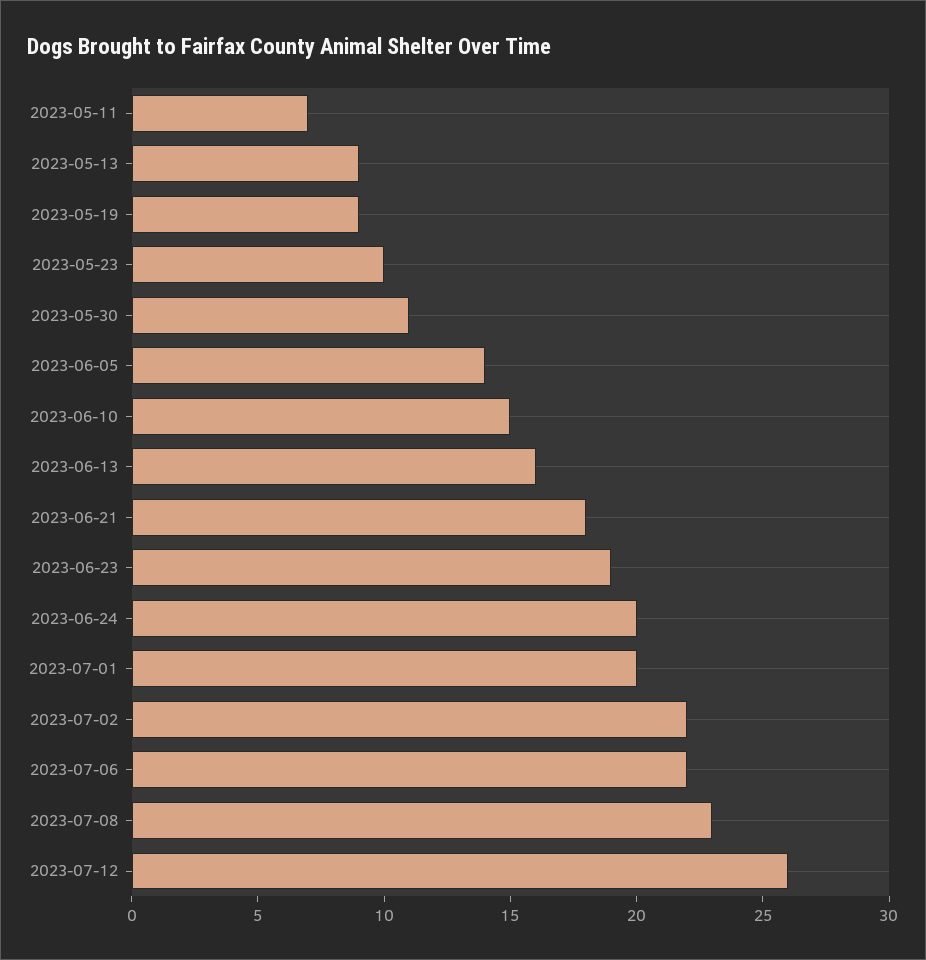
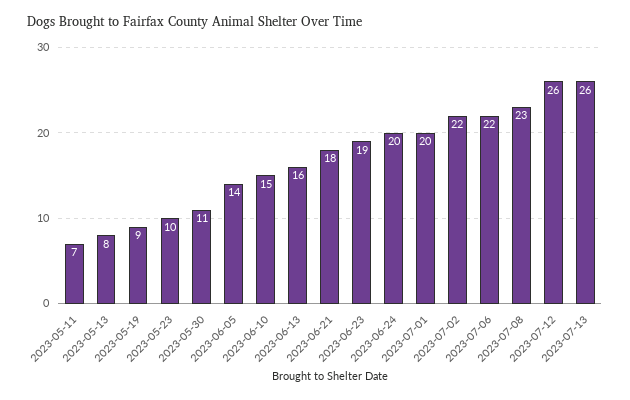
2023-05-13: 9 -> 8
2023-07-13: none -> 26

